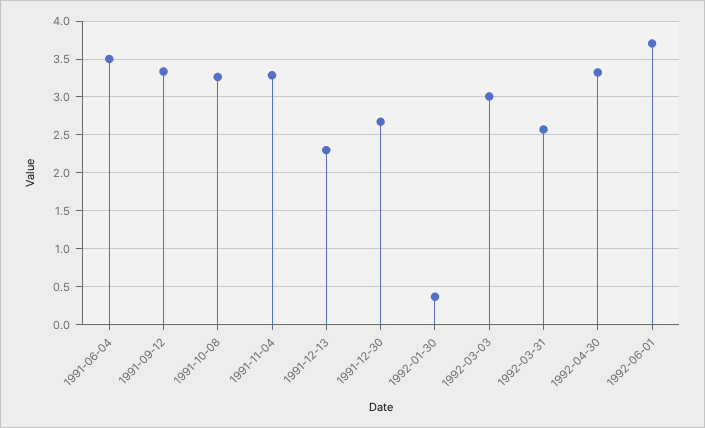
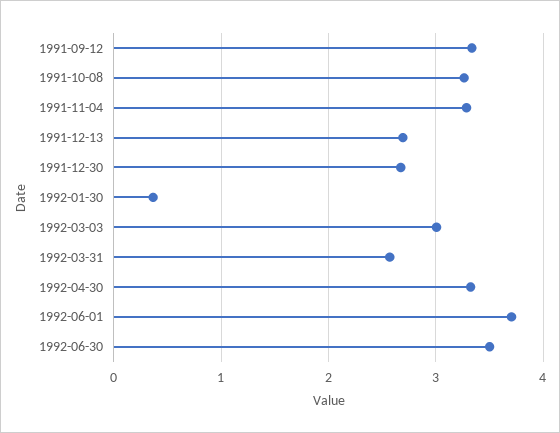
1991-06-04: 3.5 -> none
1991-12-13: 2.3 -> 2.7
1992-06-30: none -> 3.5

